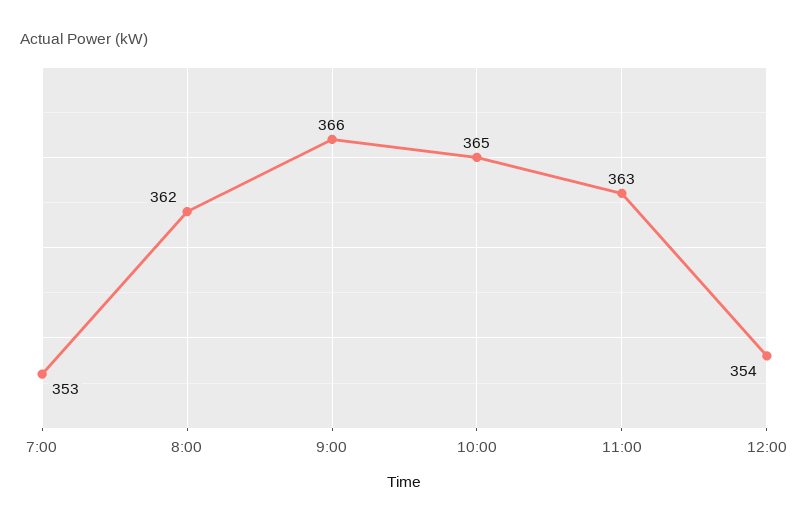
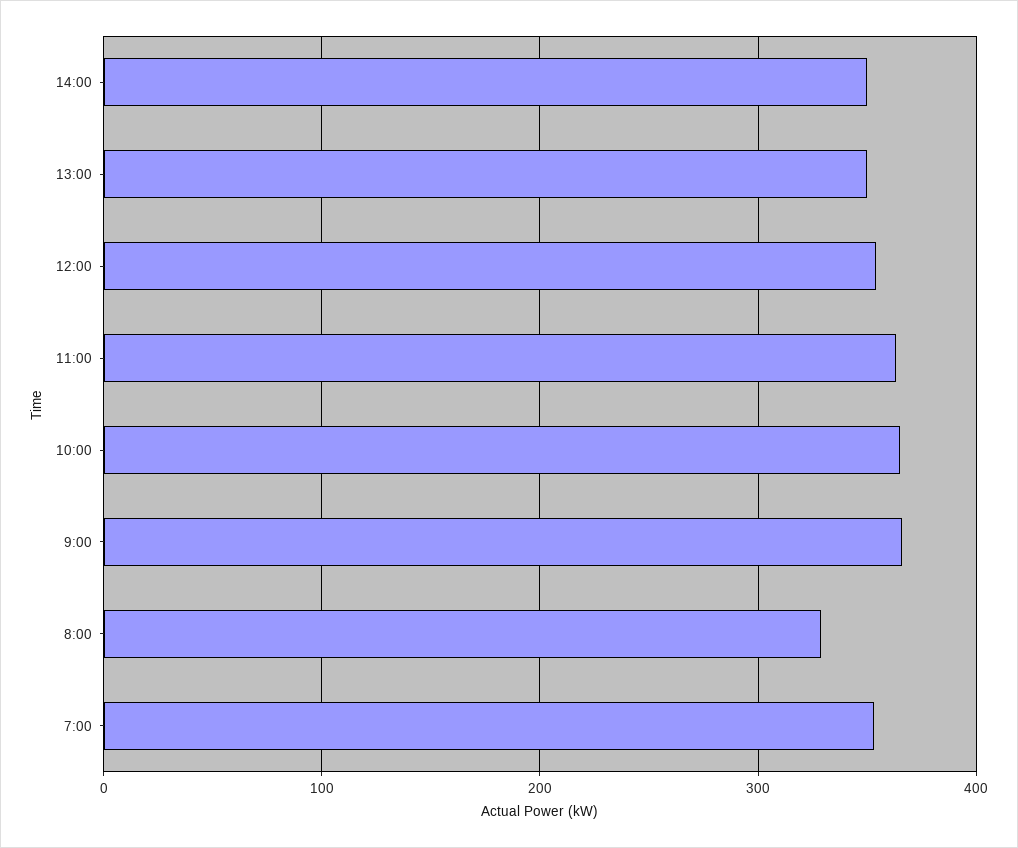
8:00: 362 -> 330
14:00: none -> 350
13:00: none -> 350

